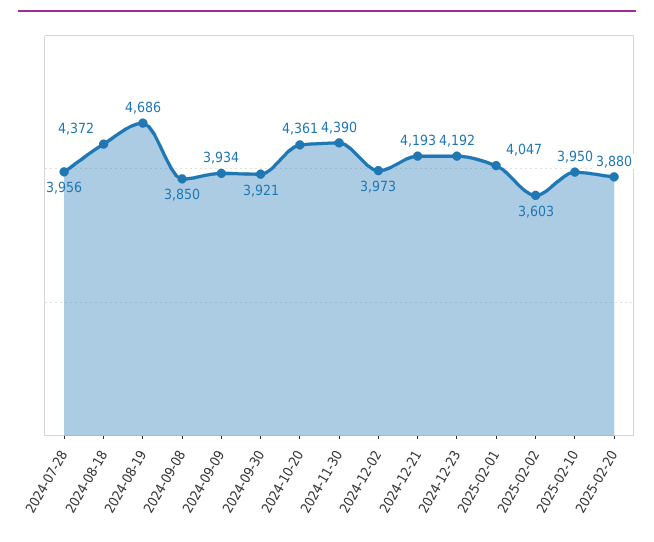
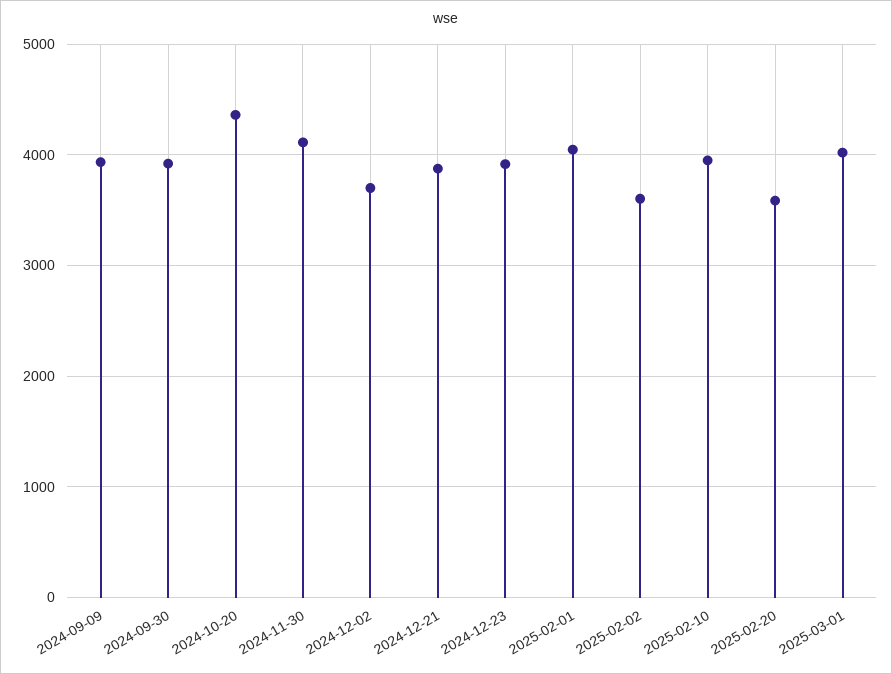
2024-07-28: 3956 -> none
2024-08-18: 4372 -> none
2024-08-19: 4686 -> none
2024-09-08: 3850 -> none
2024-11-30: 4390 -> 4100
2024-12-02: 3973 -> 3700
2024-12-21: 4193 -> 3900
2024-12-23: 4192 -> 3900
2025-02-20: 3880 -> 3600
2025-03-01: none -> 4000

